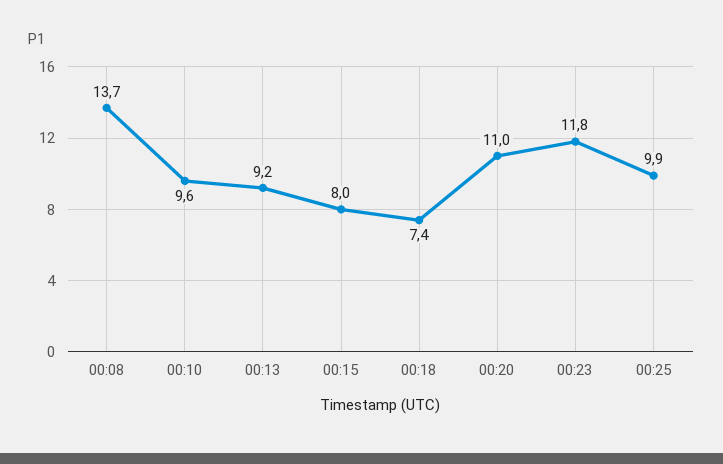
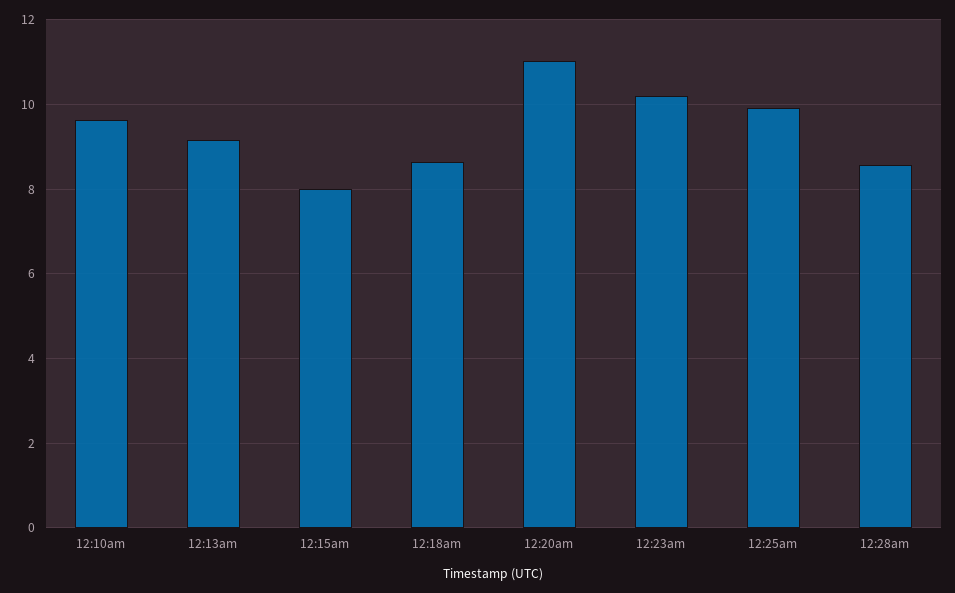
00:08: 13.7 -> none
00:18: 7.4 -> 8.6
00:23: 11.8 -> 10.2
12:28am: none -> 8.6

